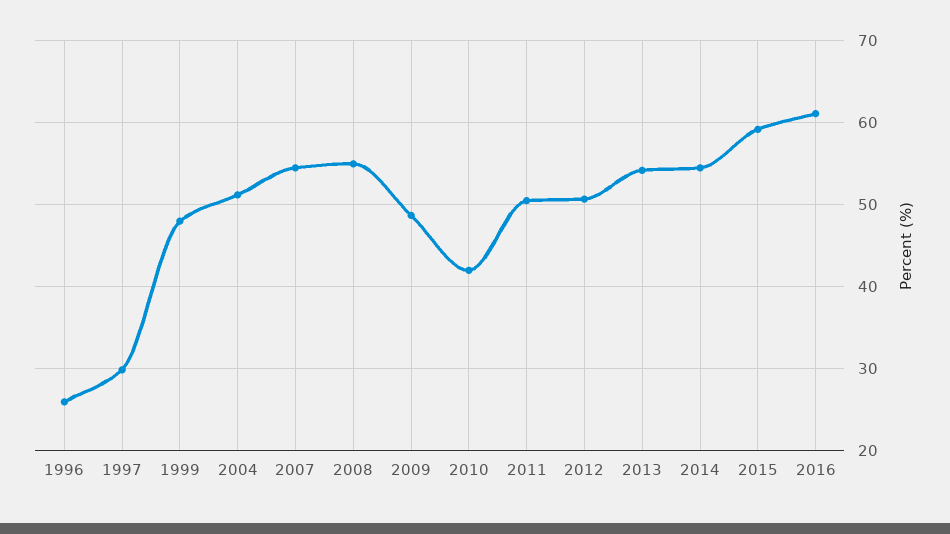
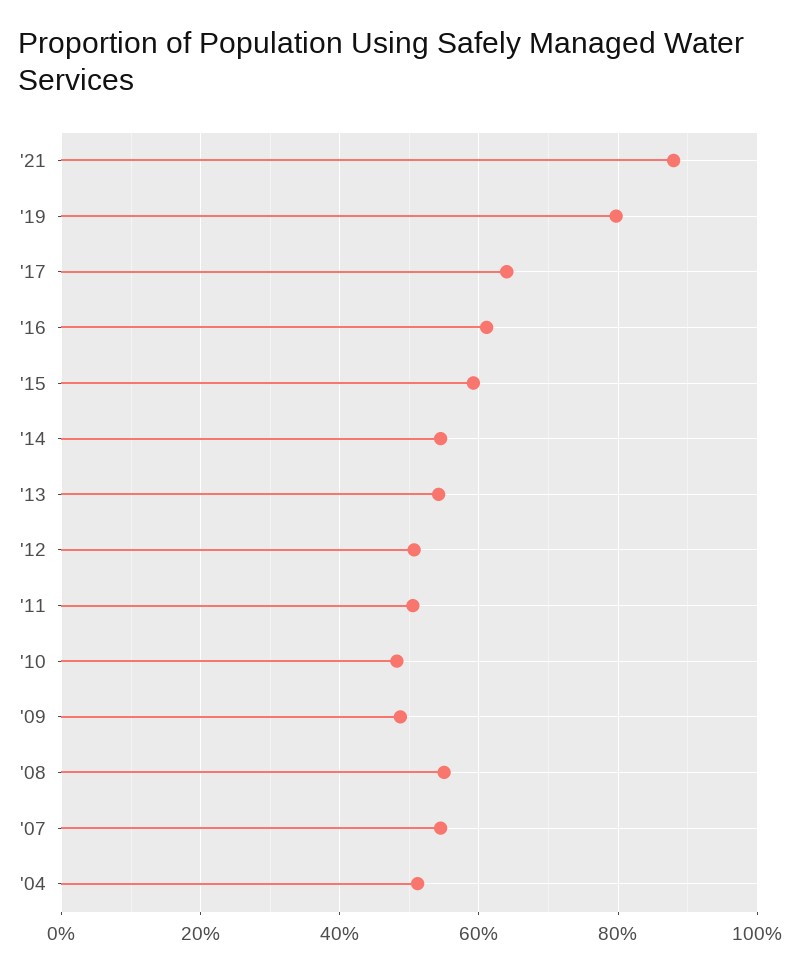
1996: 26 -> none
1997: 30 -> none
1999: 48 -> none
2010: 42 -> 48
'21: none -> 88
'19: none -> 80
'17: none -> 64

